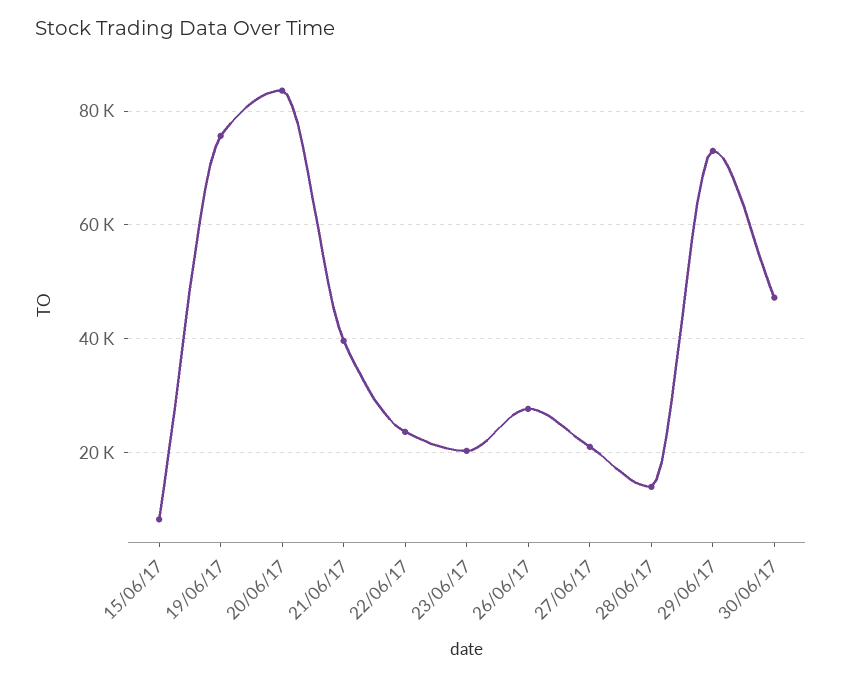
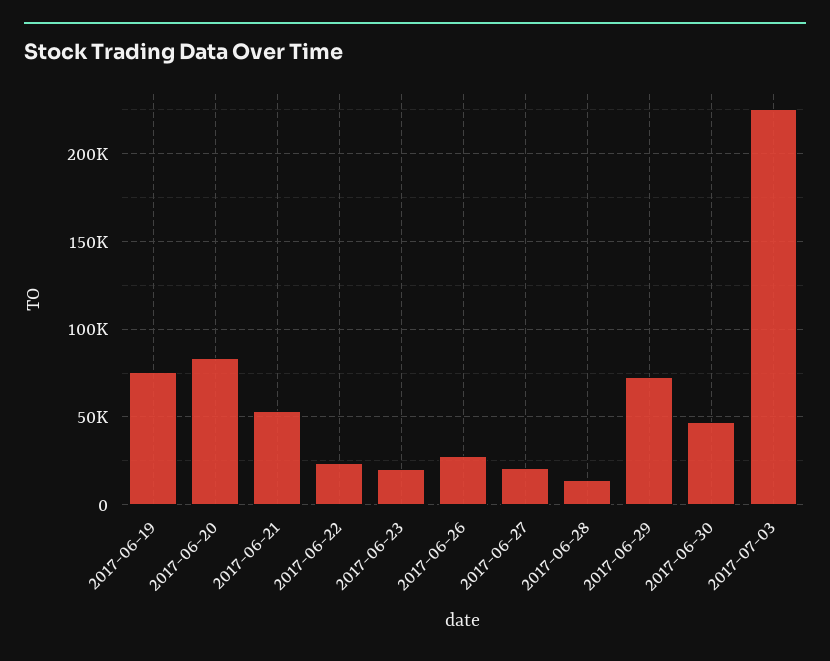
15/06/17: 8000 -> none
21/06/17: 40000 -> 55000
2017-07-03: none -> 225000

